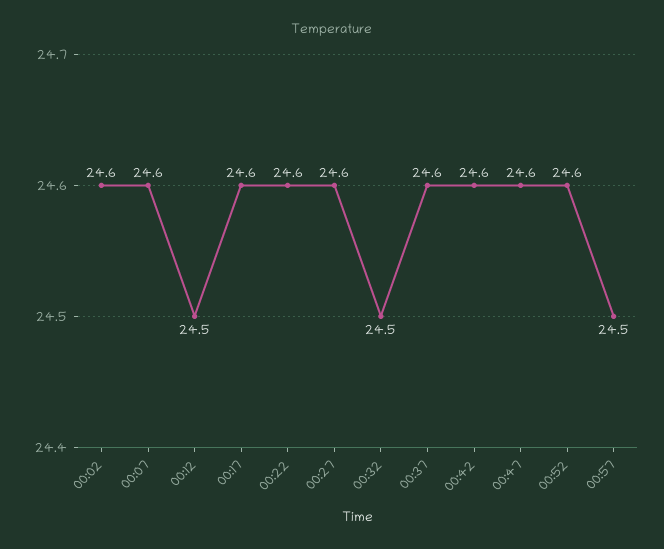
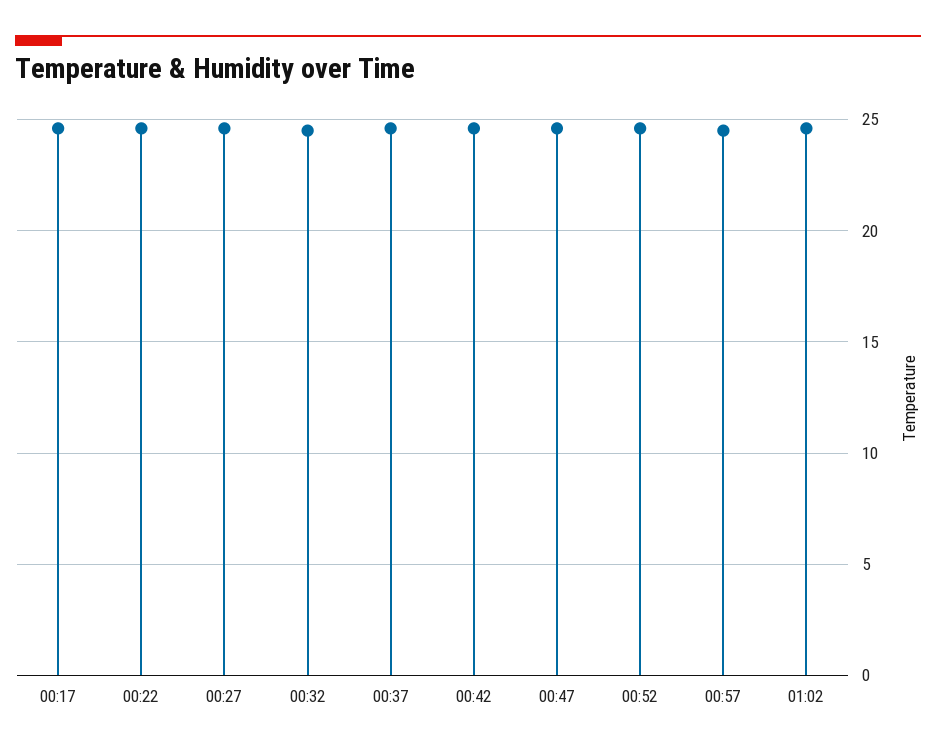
00:02: 24.6 -> none
00:07: 24.6 -> none
00:12: 24.5 -> none
01:02: none -> 24.5

